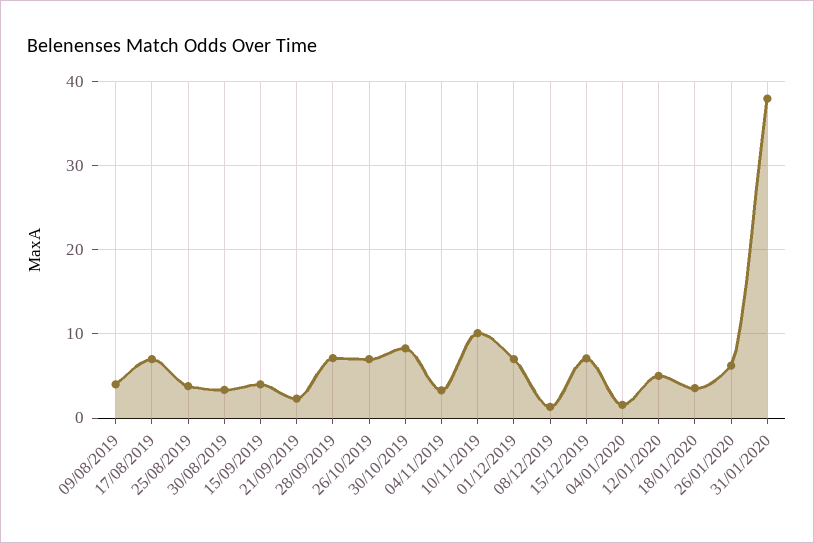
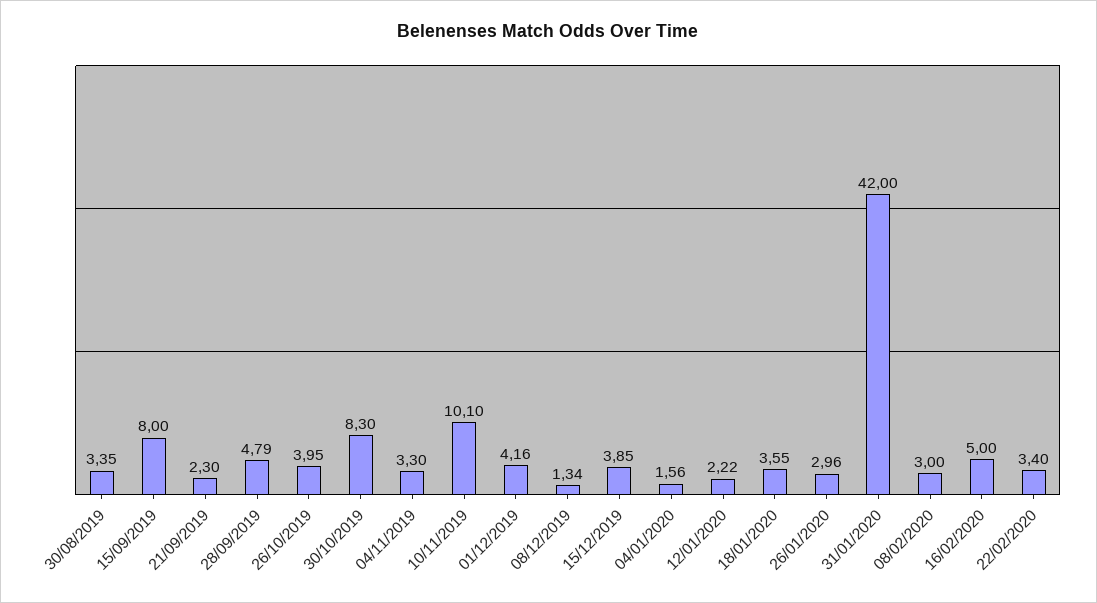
09/08/2019: 4 -> none
17/08/2019: 7 -> none
25/08/2019: 4 -> none
15/09/2019: 4 -> 8
28/09/2019: 7 -> 4.79
26/10/2019: 7 -> 3.95
01/12/2019: 7 -> 4.16
15/12/2019: 7 -> 3.85
12/01/2020: 5 -> 2.22
26/01/2020: 6 -> 2.96
31/01/2020: 38 -> 42
08/02/2020: none -> 3
16/02/2020: none -> 5
22/02/2020: none -> 3.4

